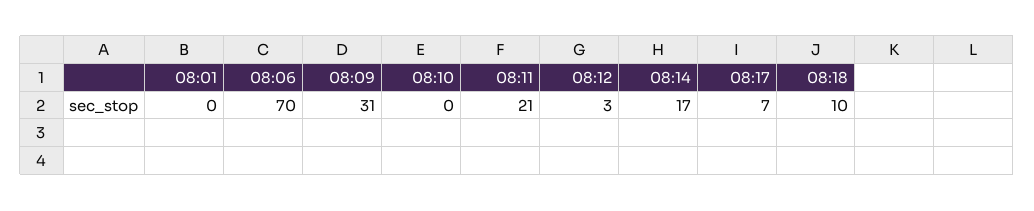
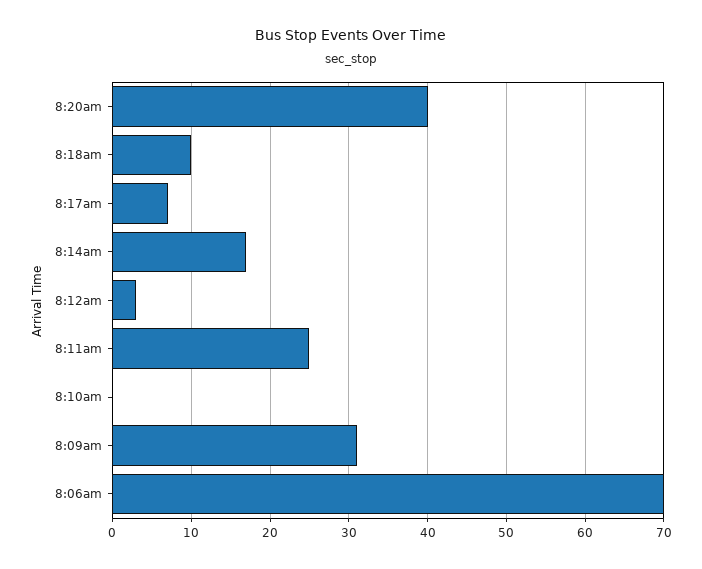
08:01: 0 -> none
08:11: 21 -> 25
8:20am: none -> 40

